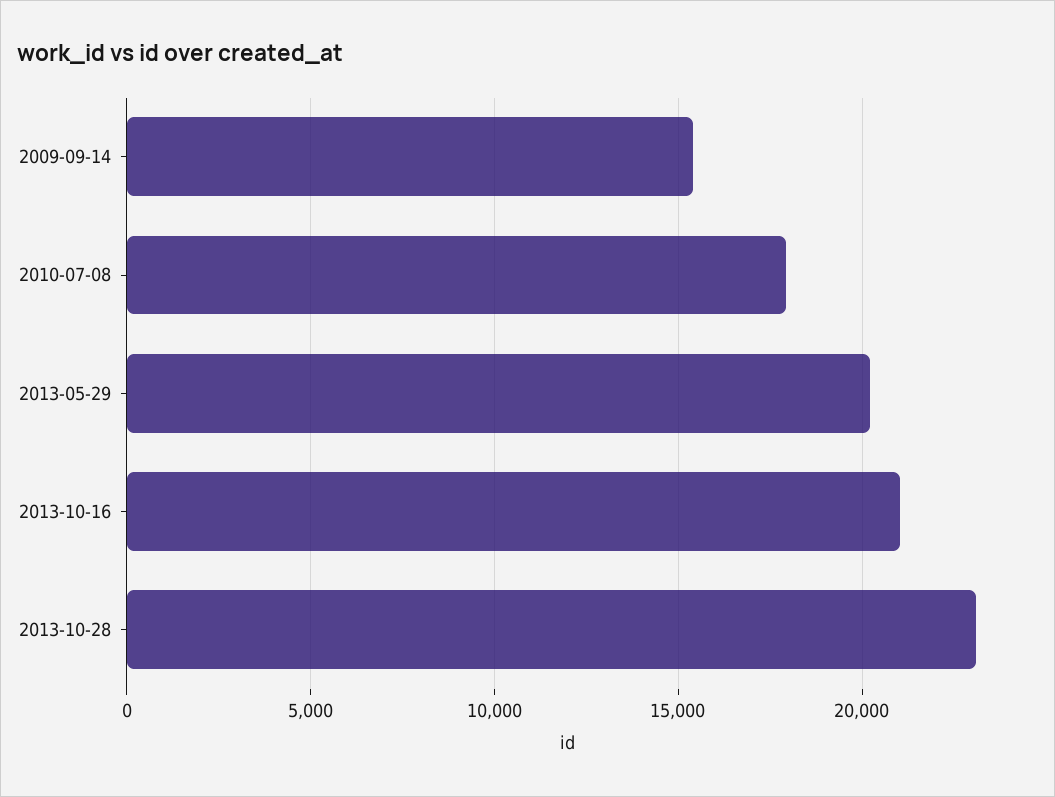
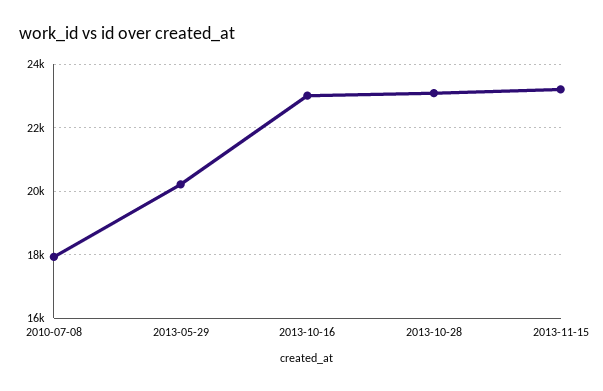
2009-09-14: 15500 -> none
2013-10-16: 21000 -> 23000
2013-11-15: none -> 23200

